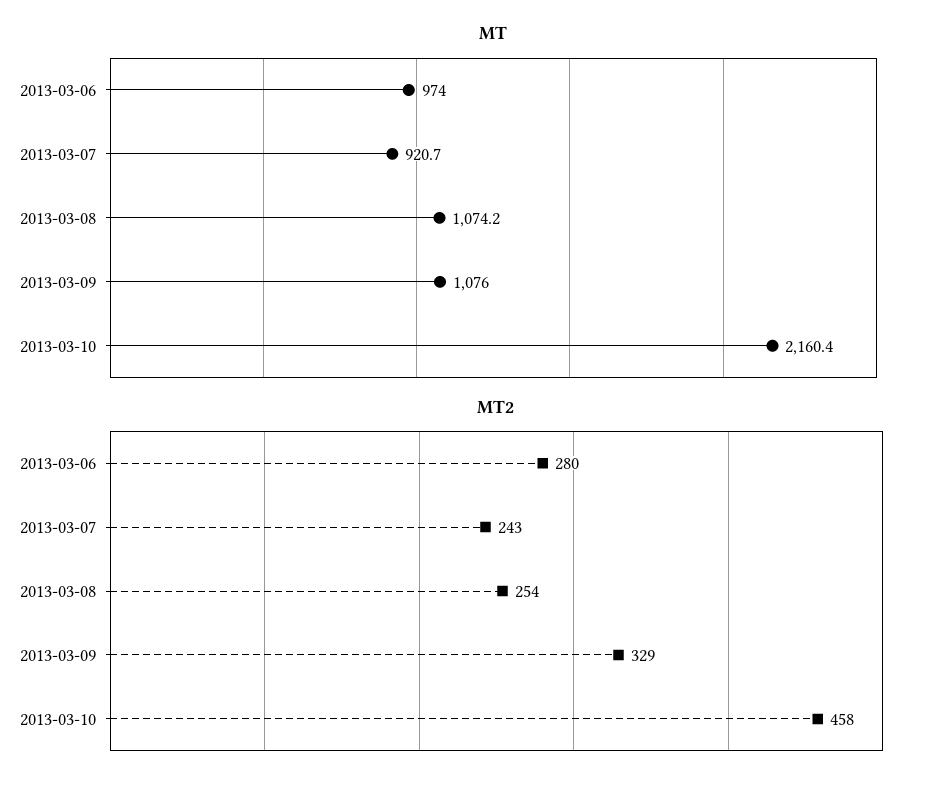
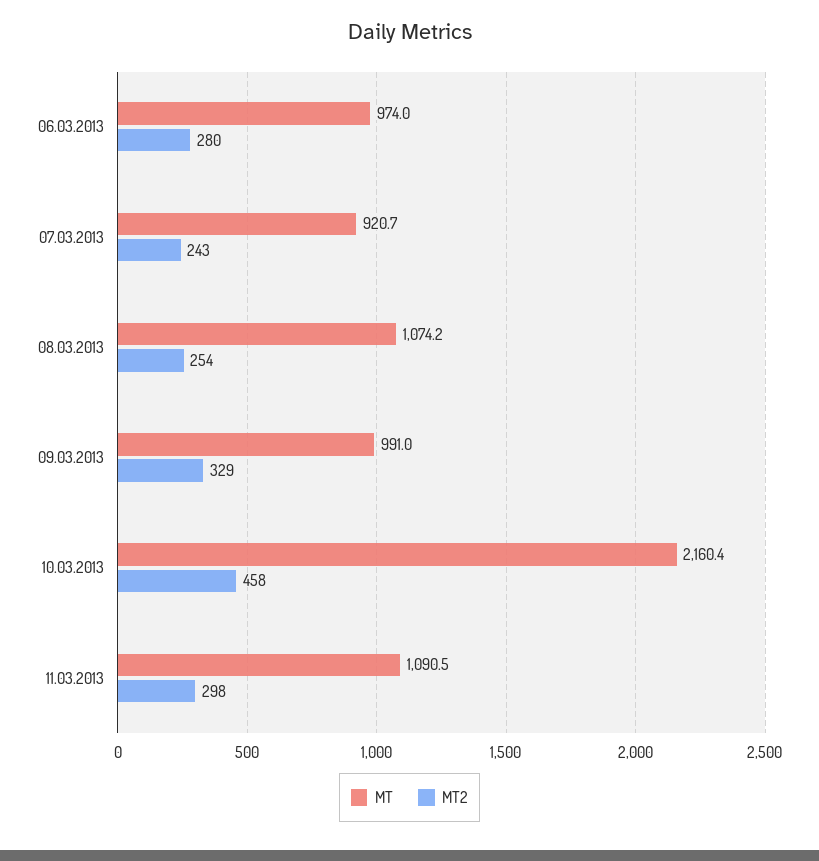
MT, 2013-03-09: 1076 -> 991
MT, 11.03.2013: none -> 1090.5
MT2, 11.03.2013: none -> 298

